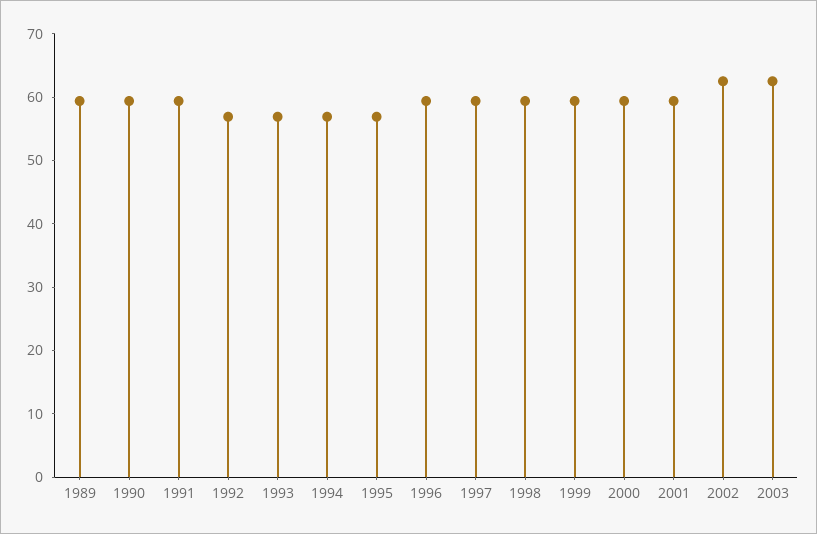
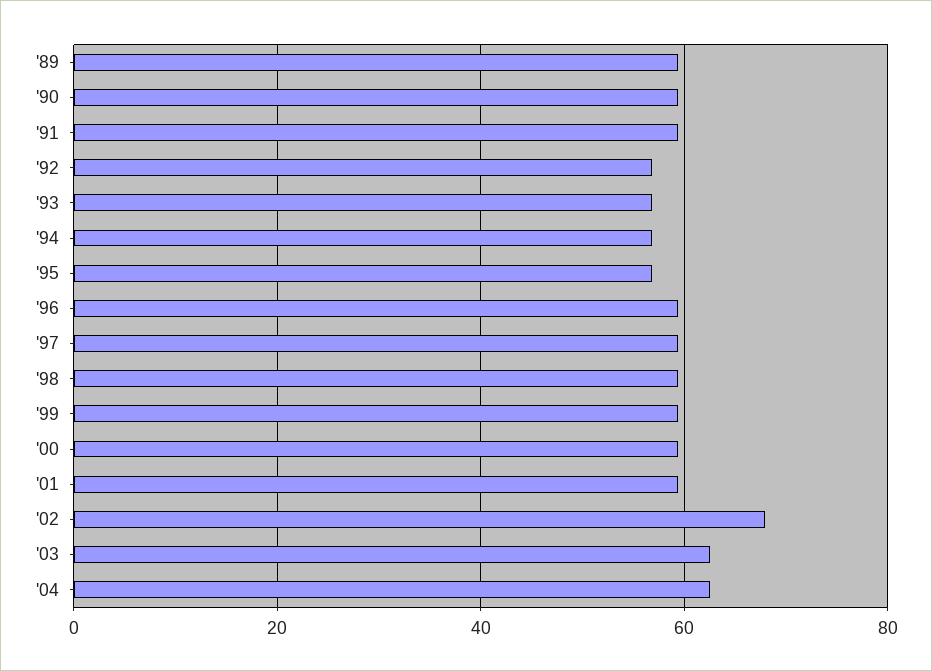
2002: 62 -> 68
'04: none -> 62

